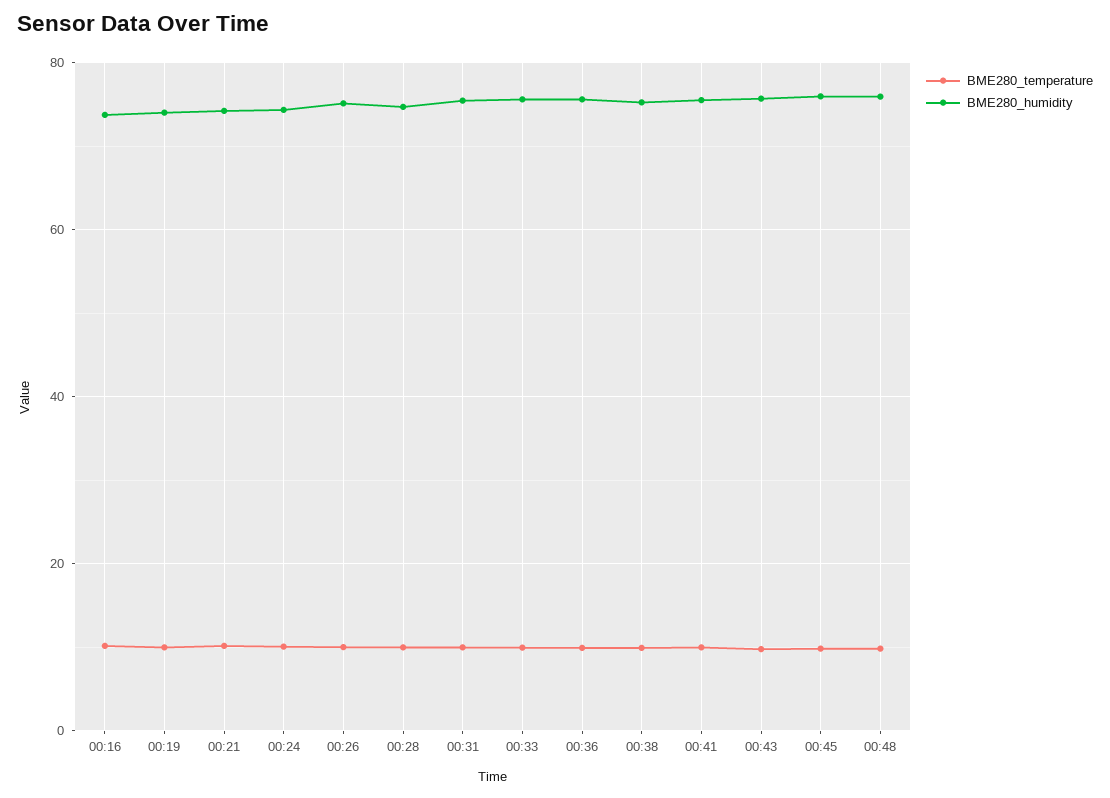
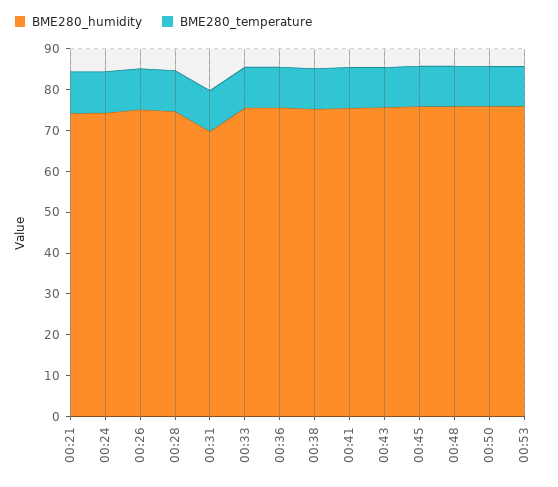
BME280_temperature, 00:16: 10 -> none
BME280_humidity, 00:16: 74 -> none
BME280_temperature, 00:19: 10 -> none
BME280_humidity, 00:19: 74 -> none
BME280_humidity, 00:31: 76 -> 70
BME280_humidity, 00:50: none -> 76
BME280_temperature, 00:50: none -> 10
BME280_humidity, 00:53: none -> 76
BME280_temperature, 00:53: none -> 10

